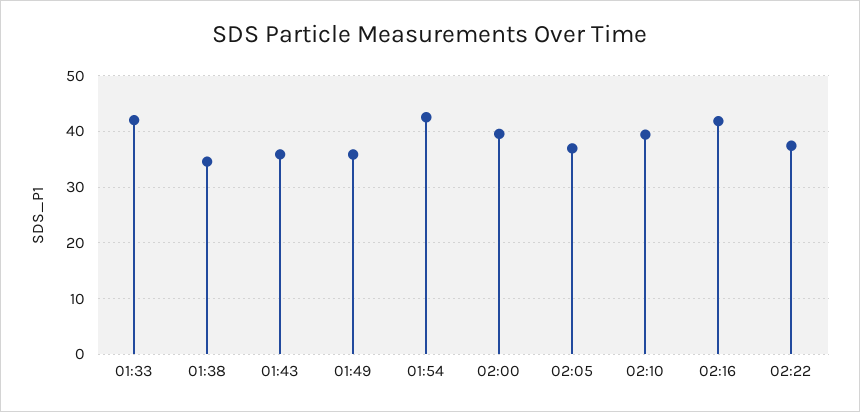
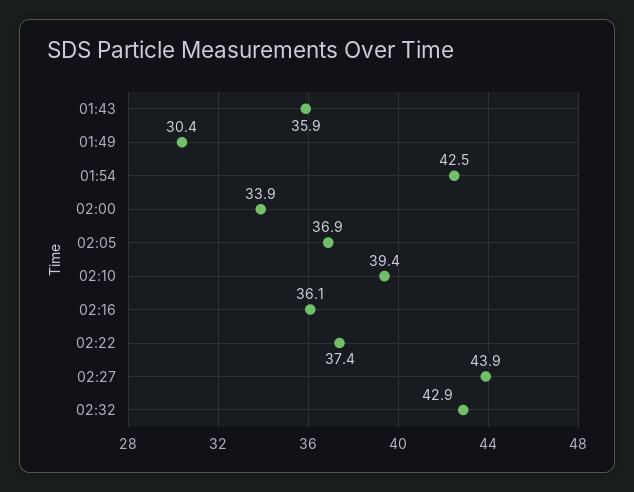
01:33: 42 -> none
01:38: 34 -> none
01:49: 36 -> 30.4
02:00: 40 -> 33.9
02:16: 42 -> 36.1
02:27: none -> 43.9
02:32: none -> 42.9

